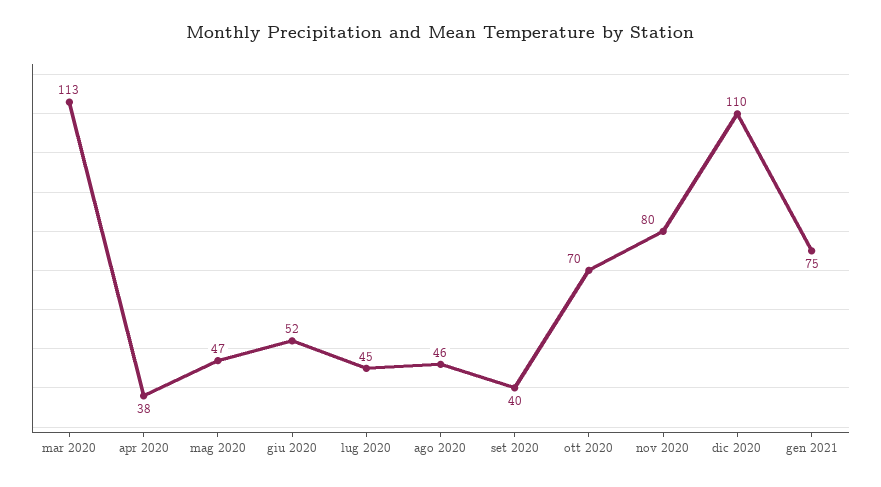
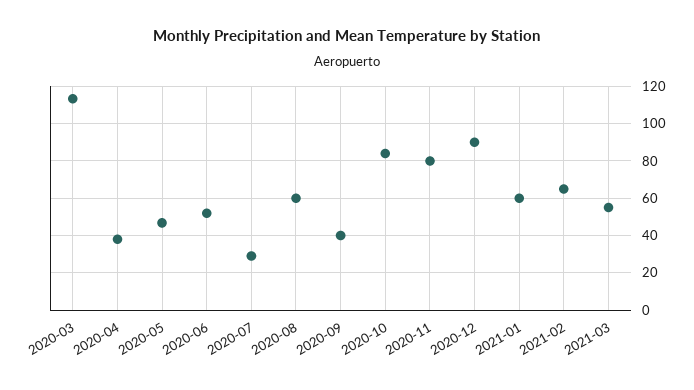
lug 2020: 45 -> 30
ago 2020: 46 -> 60
ott 2020: 70 -> 85
dic 2020: 110 -> 90
gen 2021: 75 -> 60
2021-02: none -> 65
2021-03: none -> 55

